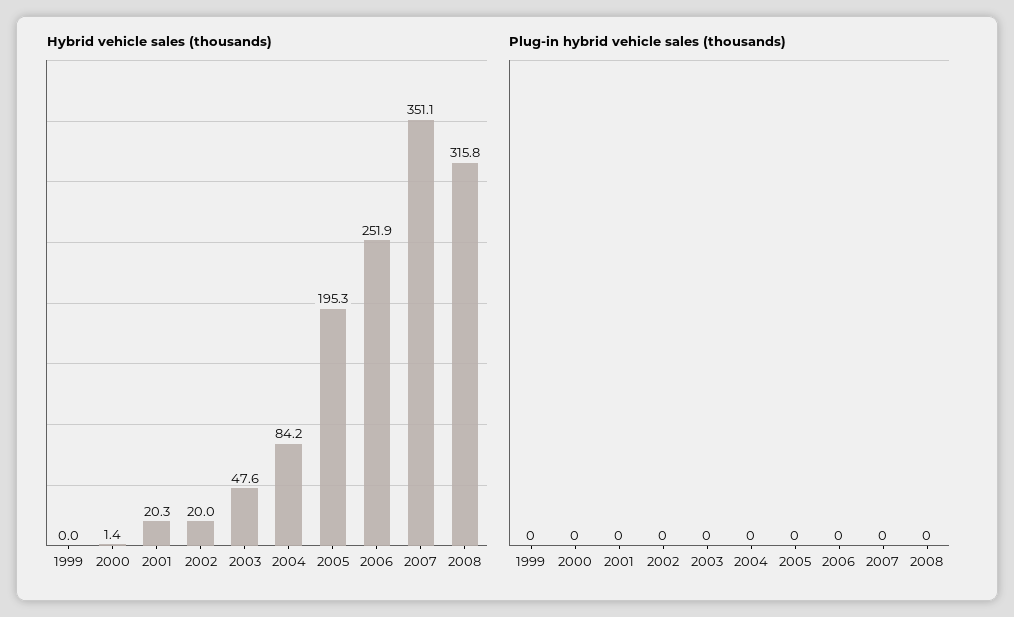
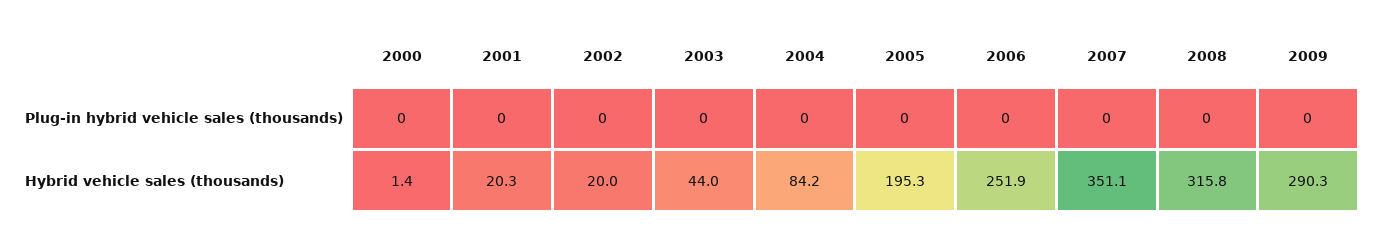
Hybrid vehicle sales (thousands), 1999: 0 -> none
Hybrid vehicle sales (thousands), 2003: 47.6 -> 44
Plug-in hybrid vehicle sales (thousands), 1999: 0 -> none
Plug-in hybrid vehicle sales (thousands), 2009: none -> 0
Hybrid vehicle sales (thousands), 2009: none -> 290.3

